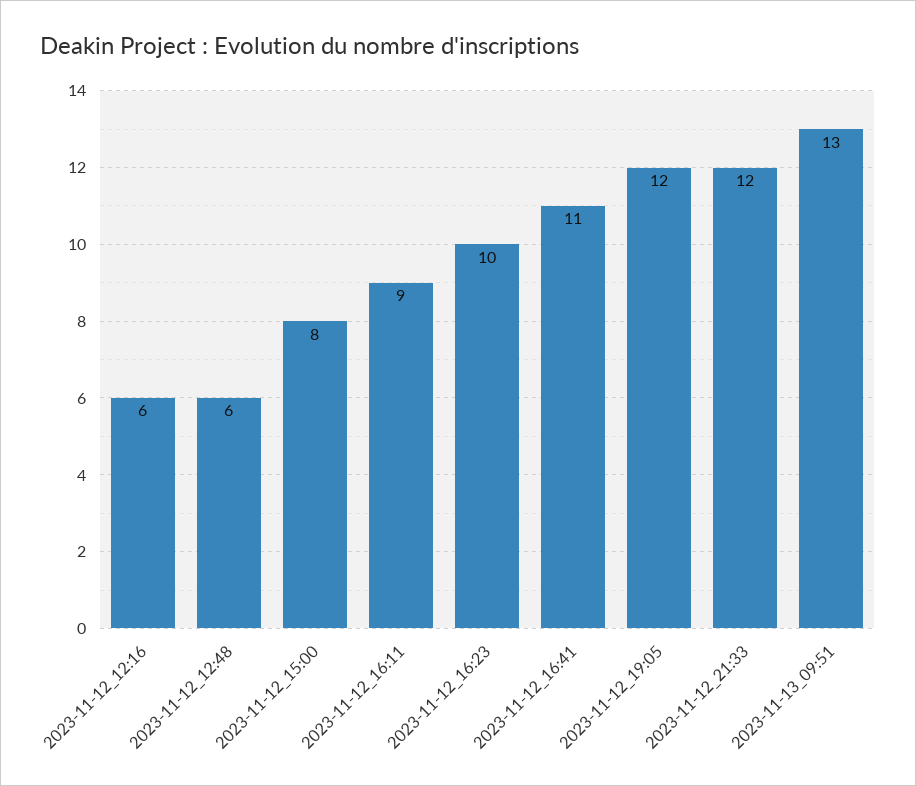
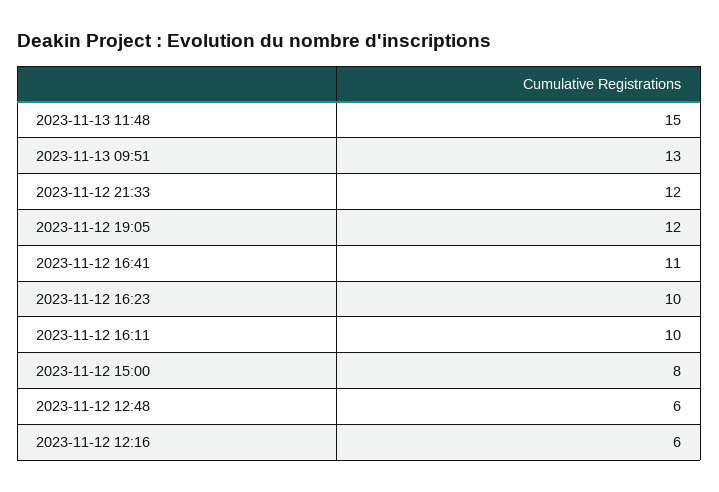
2023-11-12_16:11: 9 -> 10
2023-11-13 11:48: none -> 15

